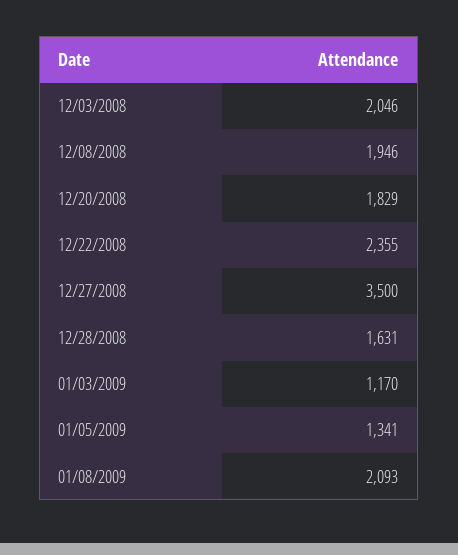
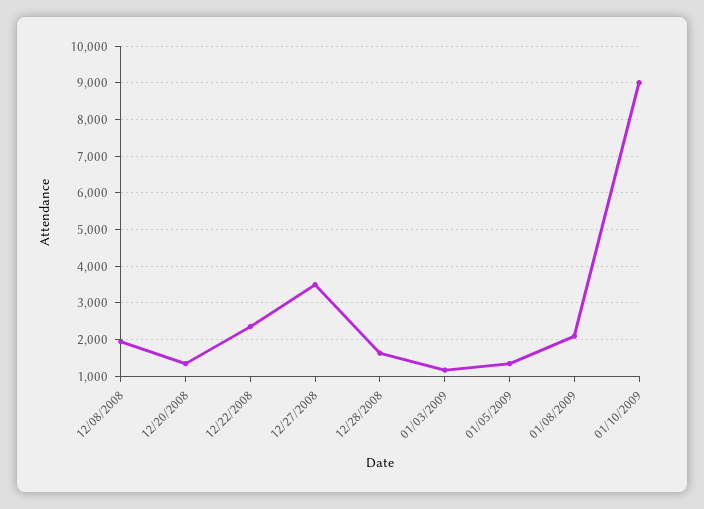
12/03/2008: 2046 -> none
12/20/2008: 1829 -> 1400
01/10/2009: none -> 9000

